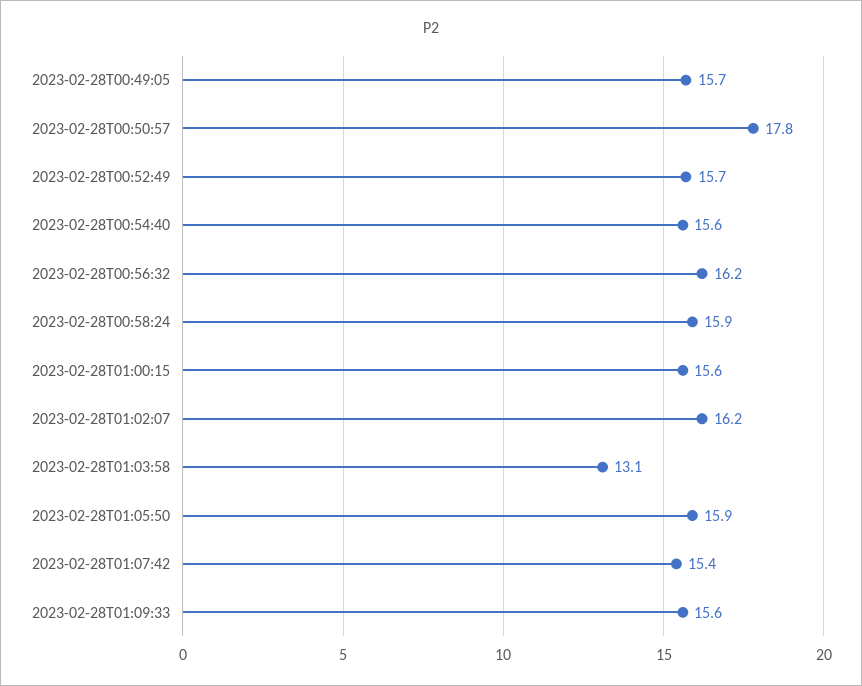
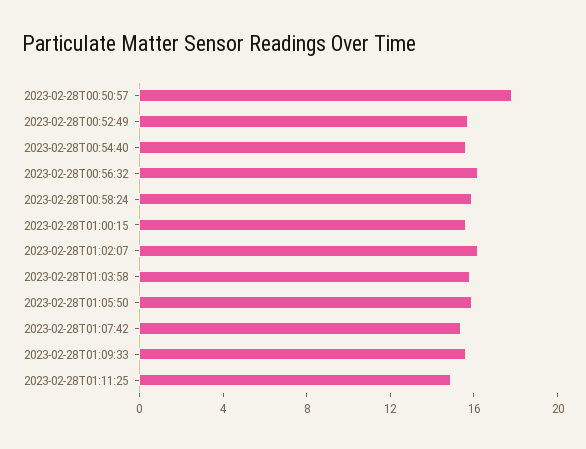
2023-02-28T00:49:05: 15.7 -> none
2023-02-28T01:03:58: 13.1 -> 16
2023-02-28T01:11:25: none -> 15

